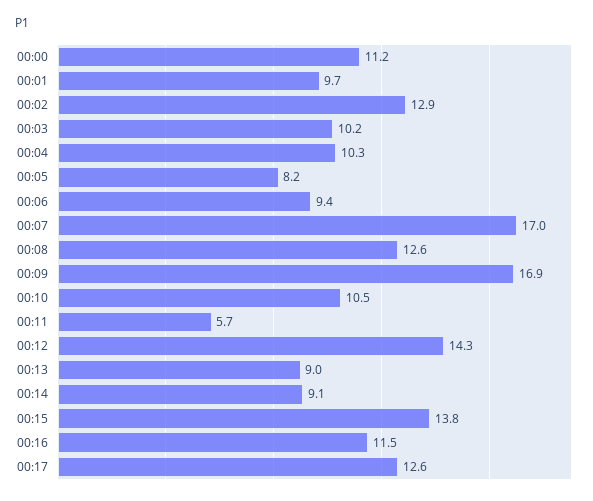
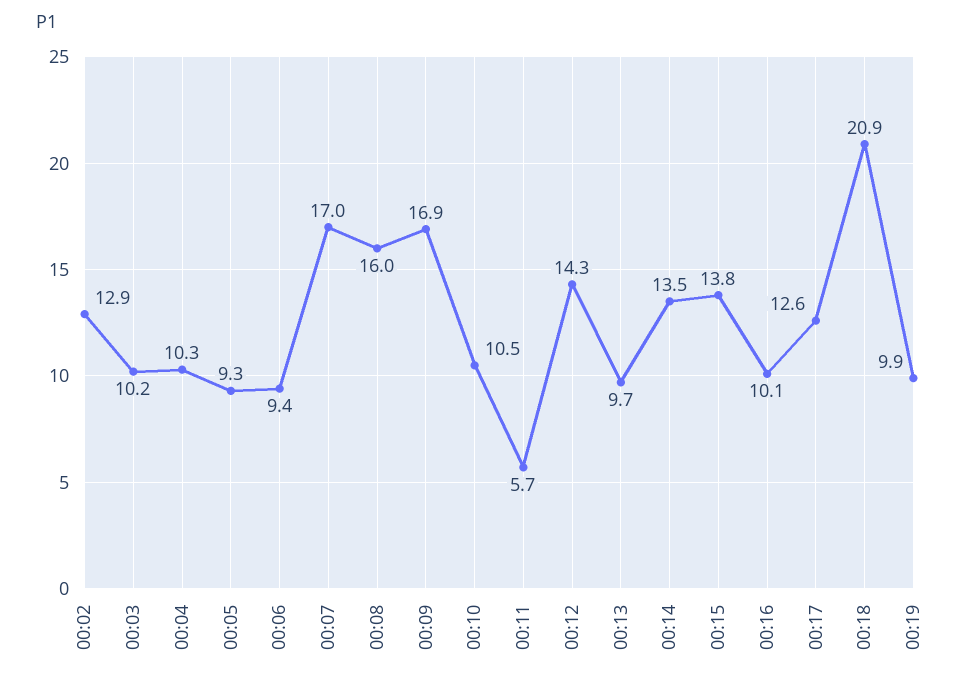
00:00: 11.2 -> none
00:01: 9.7 -> none
00:05: 8.2 -> 9.3
00:08: 12.6 -> 16
00:13: 9 -> 9.7
00:14: 9.1 -> 13.5
00:16: 11.5 -> 10.1
00:18: none -> 20.9
00:19: none -> 9.9

